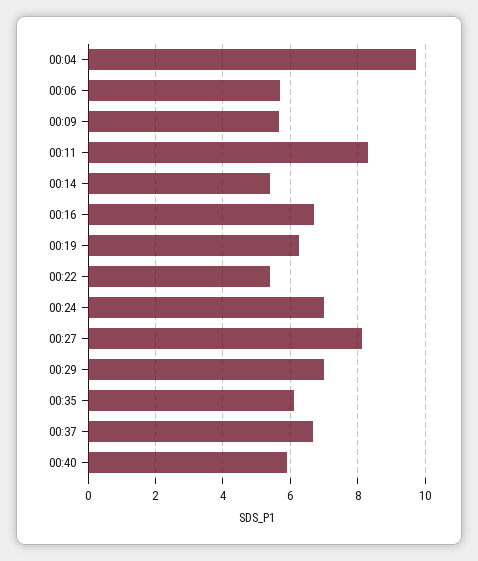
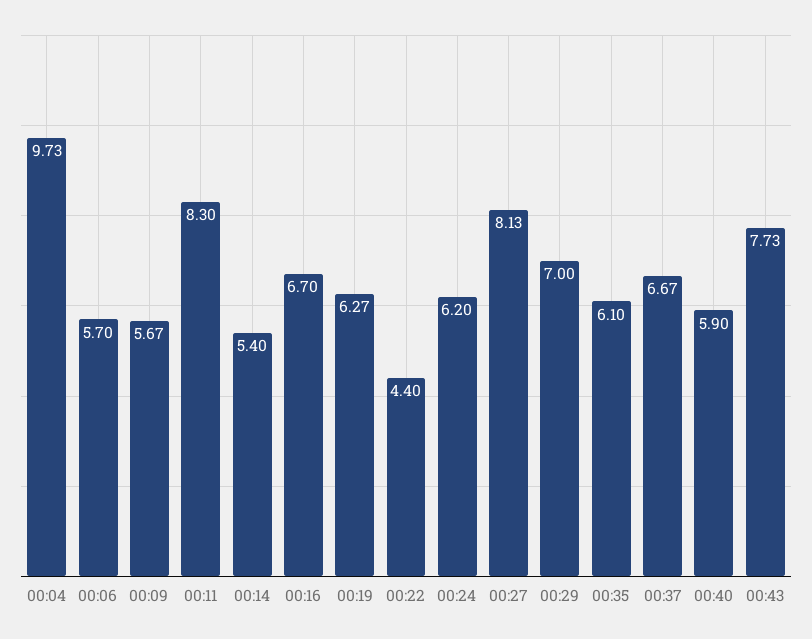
00:22: 5.4 -> 4.4
00:24: 7 -> 6.2
00:43: none -> 7.73

